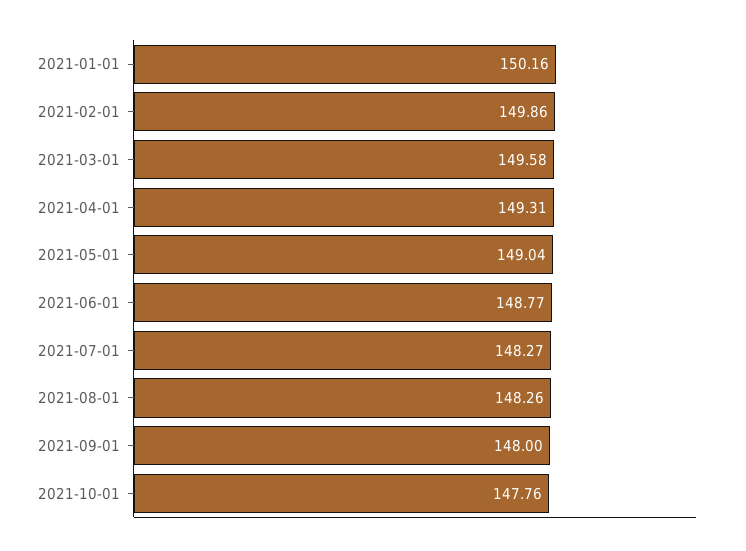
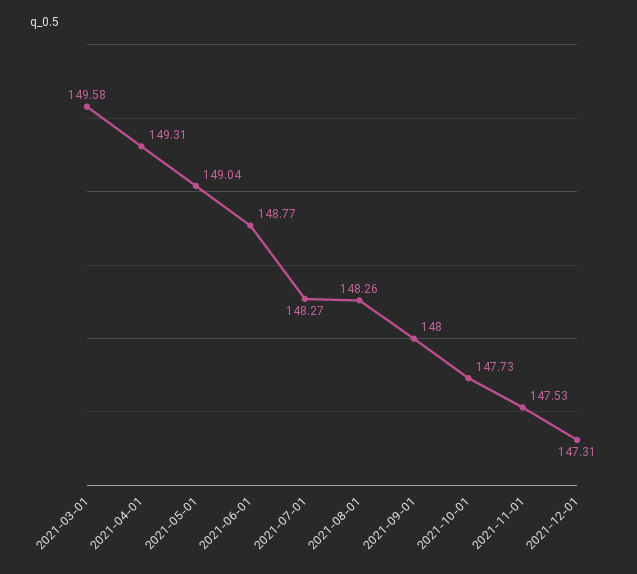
2021-01-01: 150.16 -> none
2021-02-01: 149.86 -> none
2021-10-01: 147.76 -> 147.73
2021-11-01: none -> 147.53
2021-12-01: none -> 147.31

